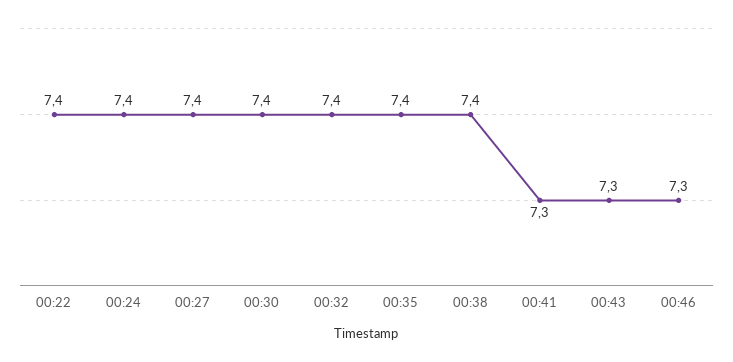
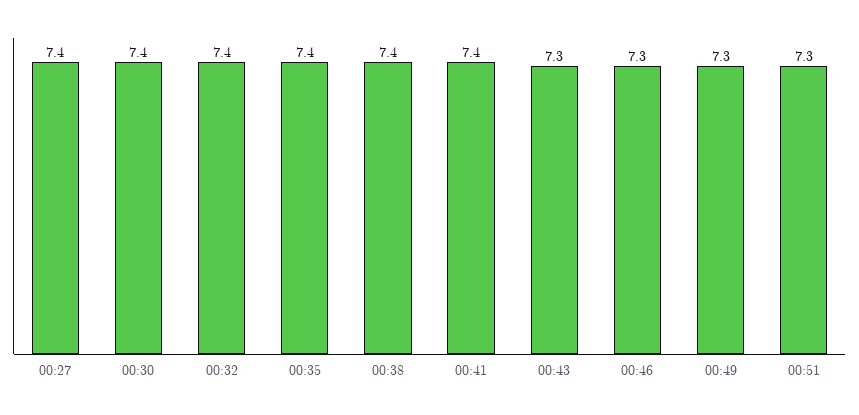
00:22: 7.4 -> none
00:24: 7.4 -> none
00:41: 7.3 -> 7.4
00:49: none -> 7.3
00:51: none -> 7.3

